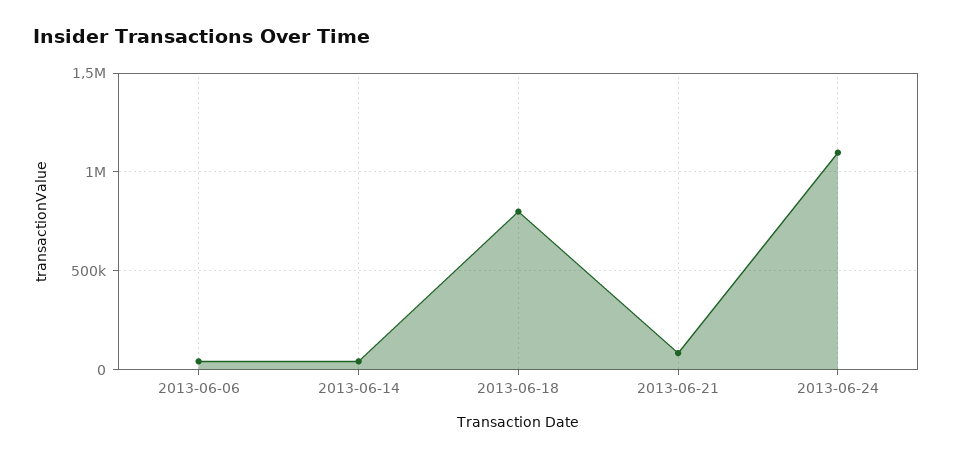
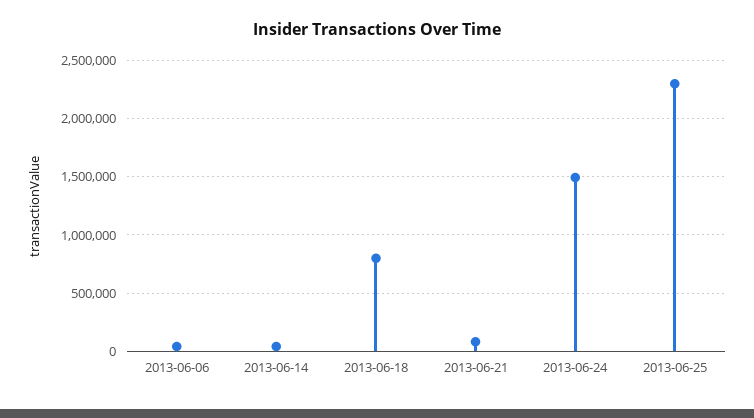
2013-06-24: 1100000 -> 1500000
2013-06-25: none -> 2300000

